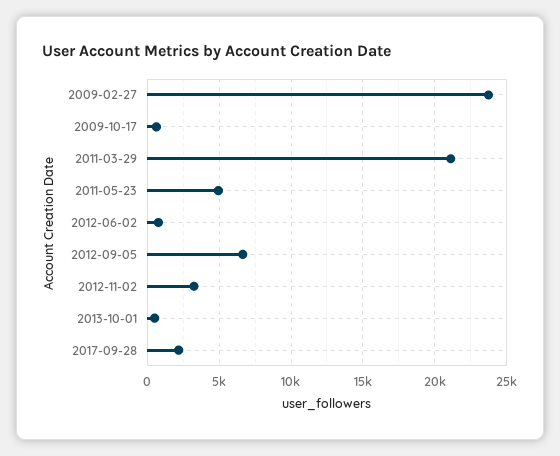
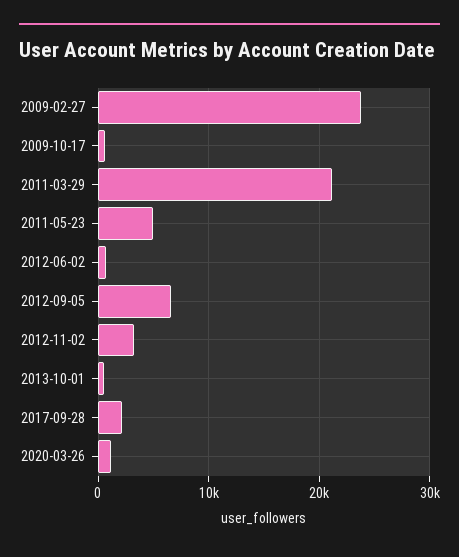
2020-03-26: none -> 1000

